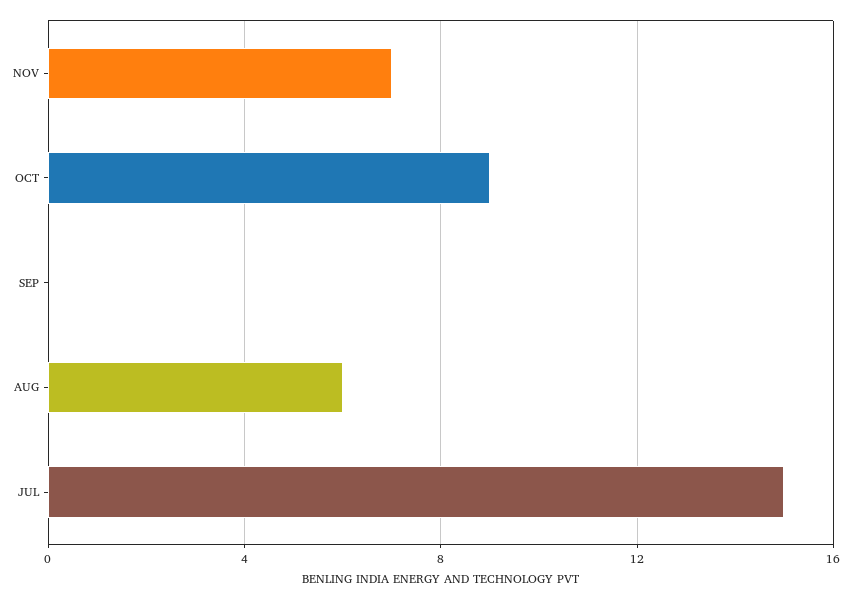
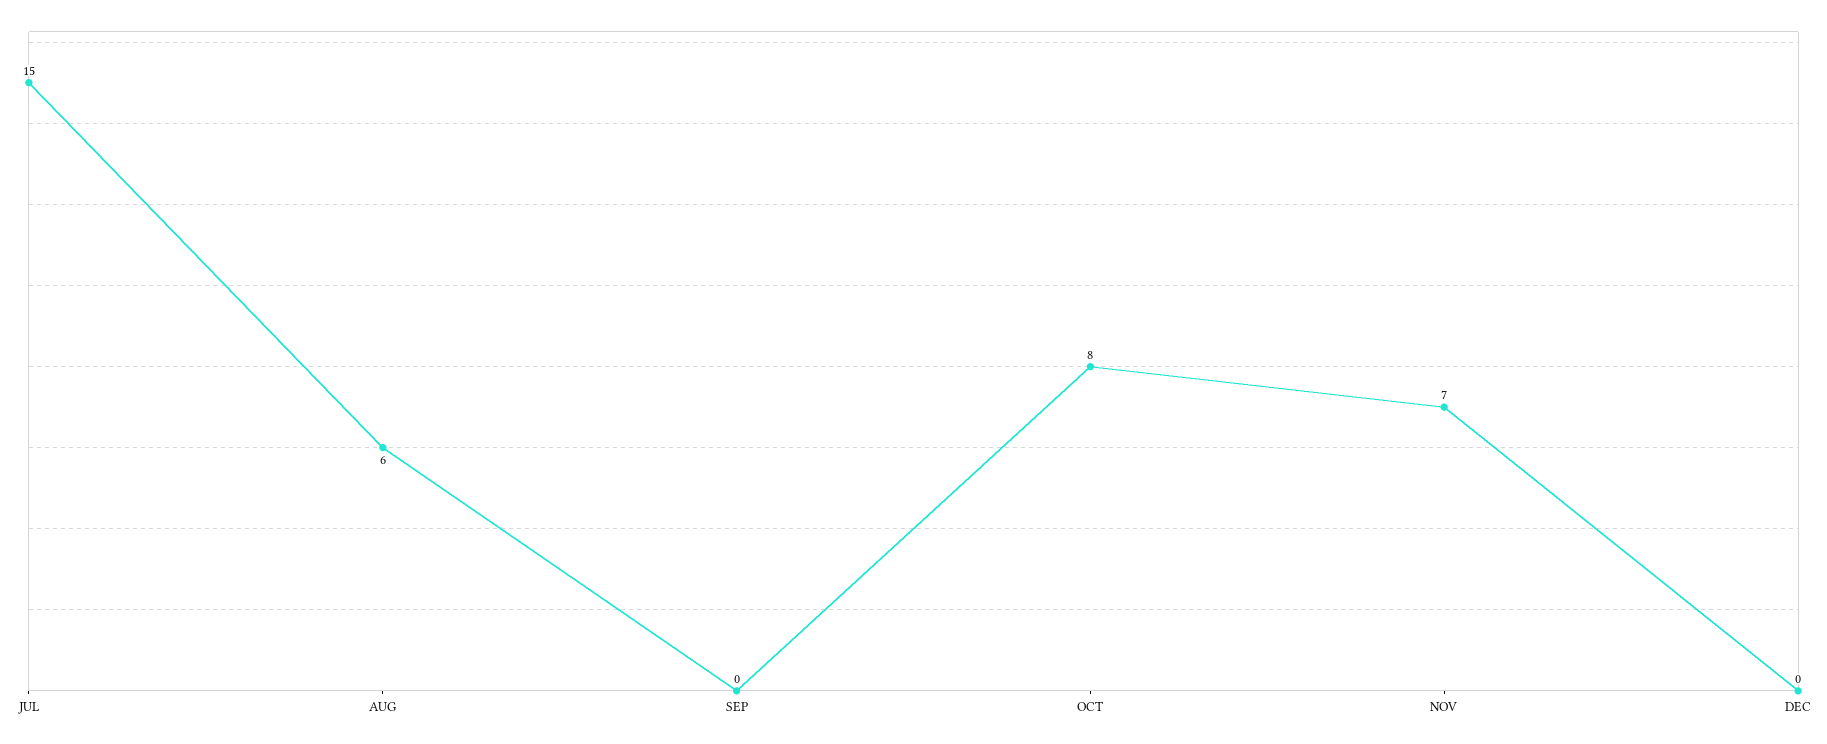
OCT: 9 -> 8
DEC: none -> 0

